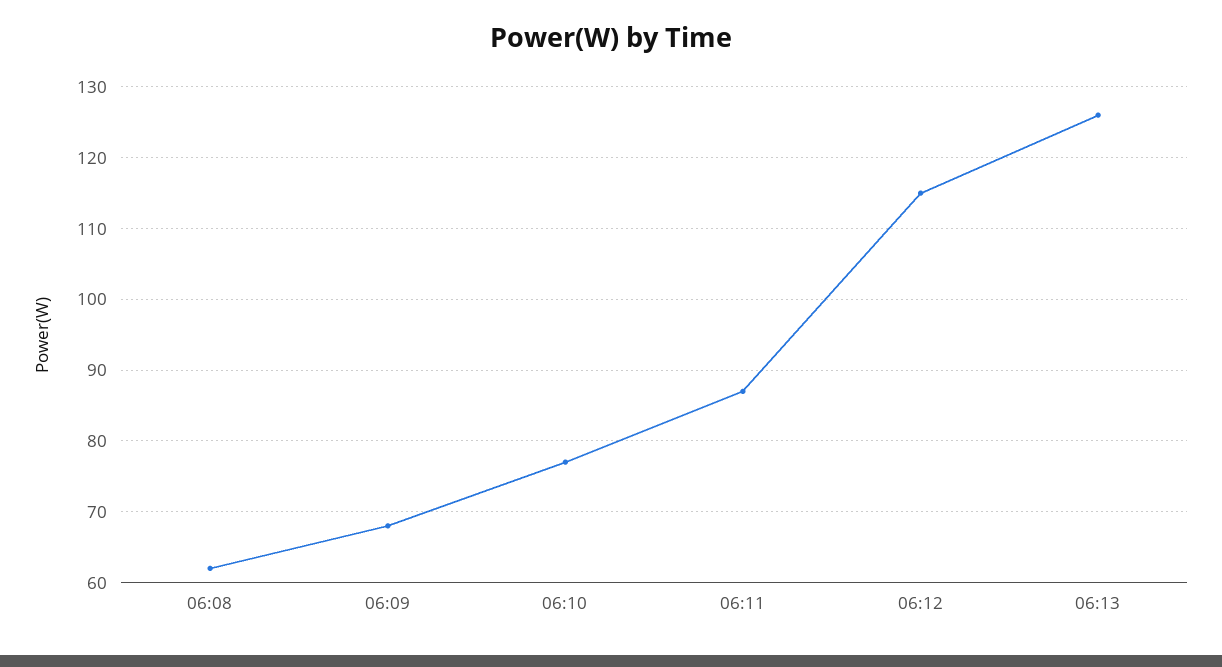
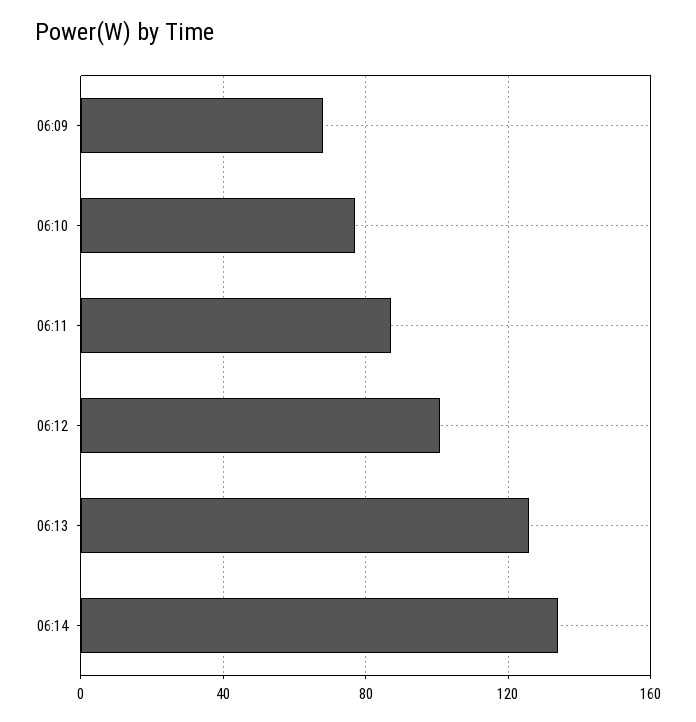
06:08: 62 -> none
06:12: 115 -> 100
06:14: none -> 135

